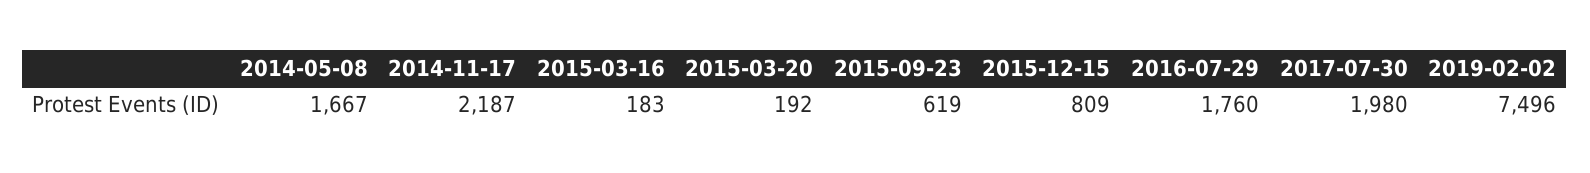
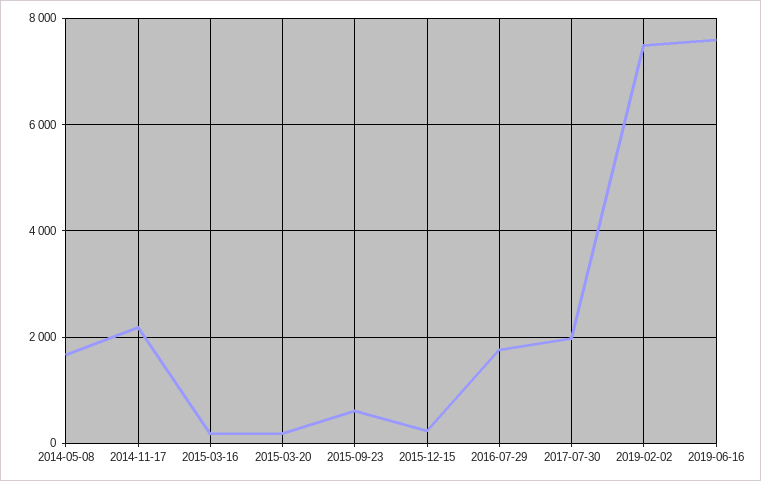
2015-12-15: 809 -> 200
2019-06-16: none -> 7600

